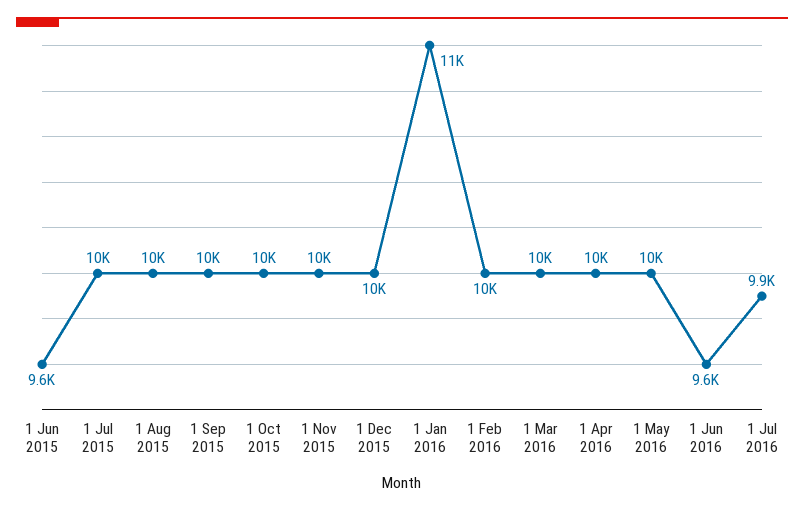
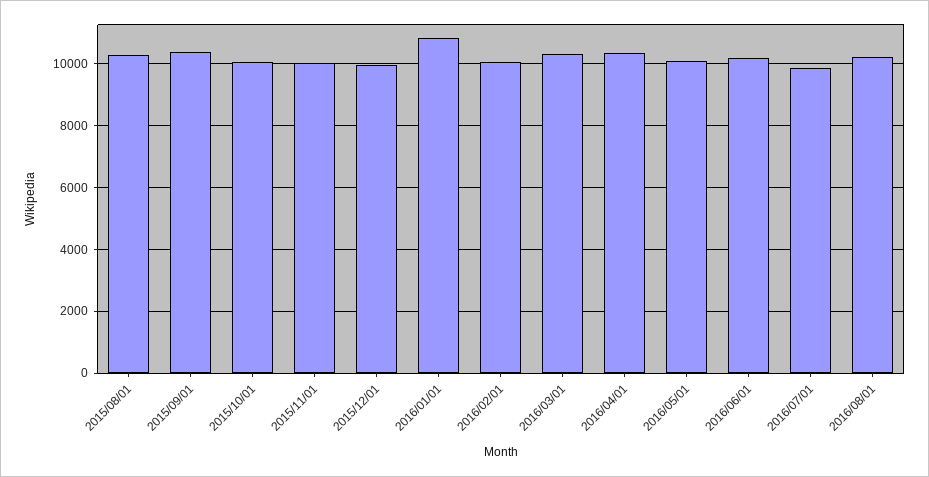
1 Jun 2015: 9600 -> none
1 Jul 2015: 10000 -> none
1 Jun 2016: 9600 -> 10200
2016/08/01: none -> 10200

